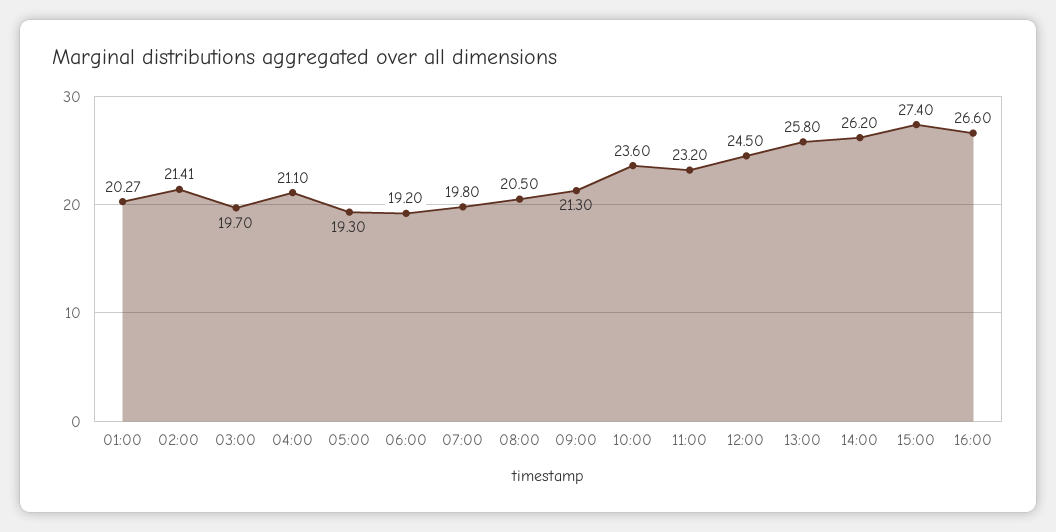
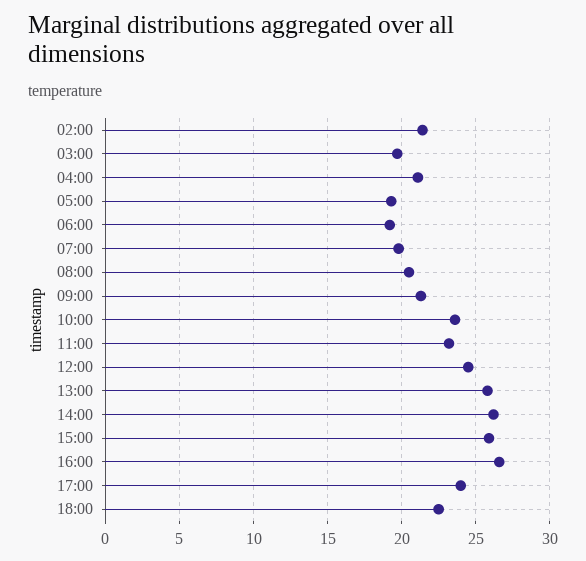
01:00: 20.27 -> none
15:00: 27.4 -> 26
17:00: none -> 24
18:00: none -> 22.5

